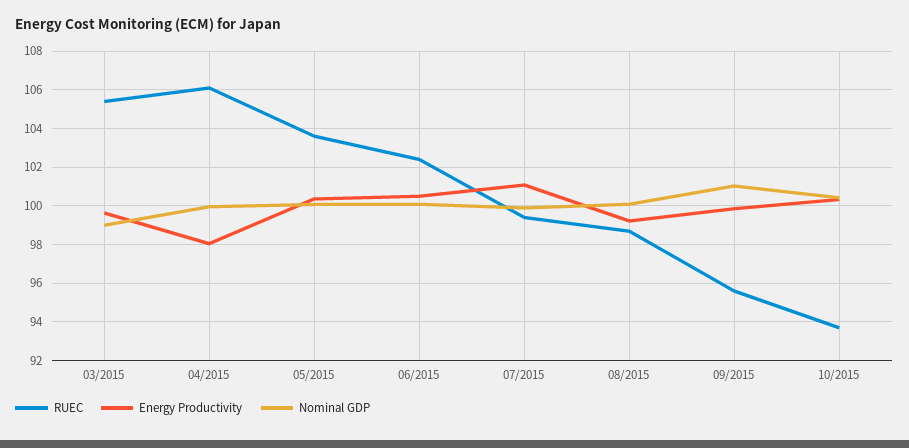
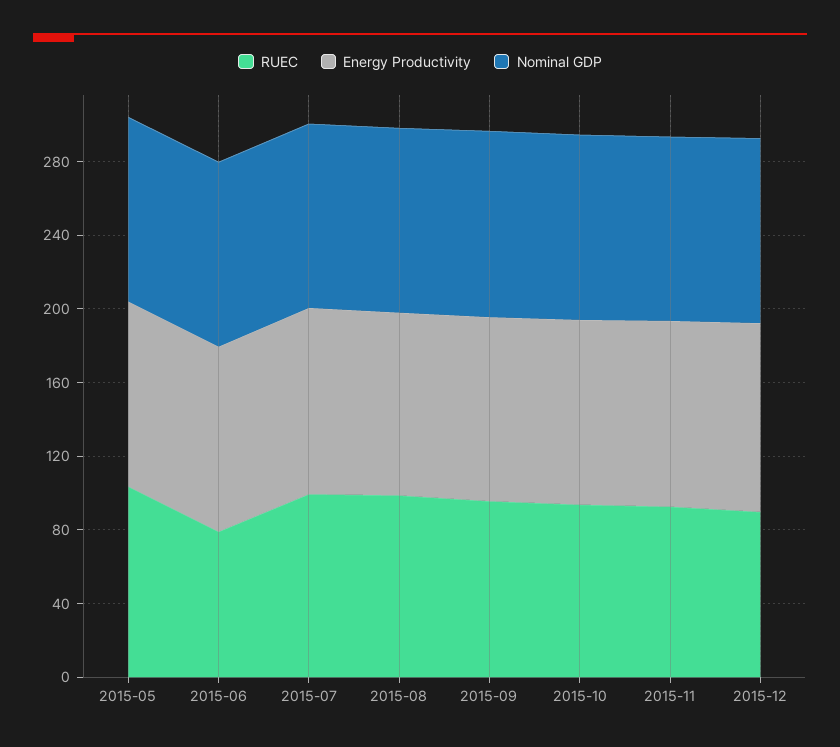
RUEC, 03/2015: 105.5 -> none
Energy Productivity, 03/2015: 99.5 -> none
Nominal GDP, 03/2015: 99 -> none
RUEC, 04/2015: 106 -> none
Energy Productivity, 04/2015: 98 -> none
Nominal GDP, 04/2015: 100 -> none
RUEC, 06/2015: 102.5 -> 80
RUEC, 2015-11: none -> 90
Energy Productivity, 2015-11: none -> 100
Nominal GDP, 2015-11: none -> 100
RUEC, 2015-12: none -> 90
Energy Productivity, 2015-12: none -> 100
Nominal GDP, 2015-12: none -> 100

